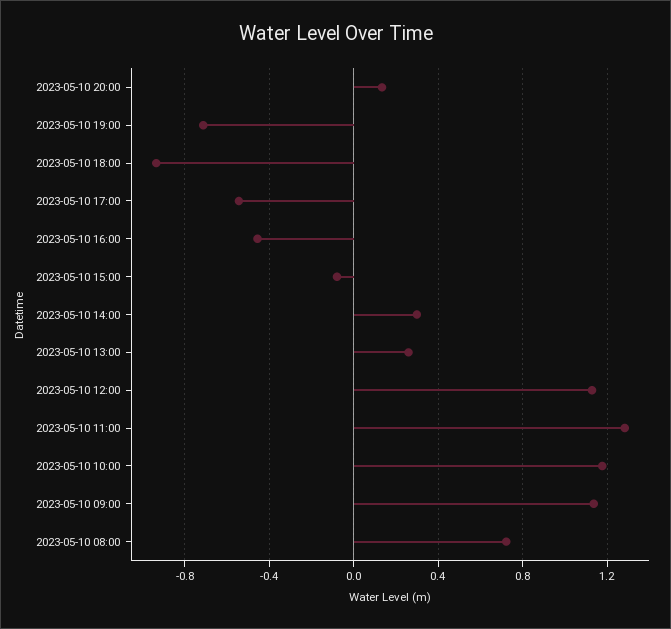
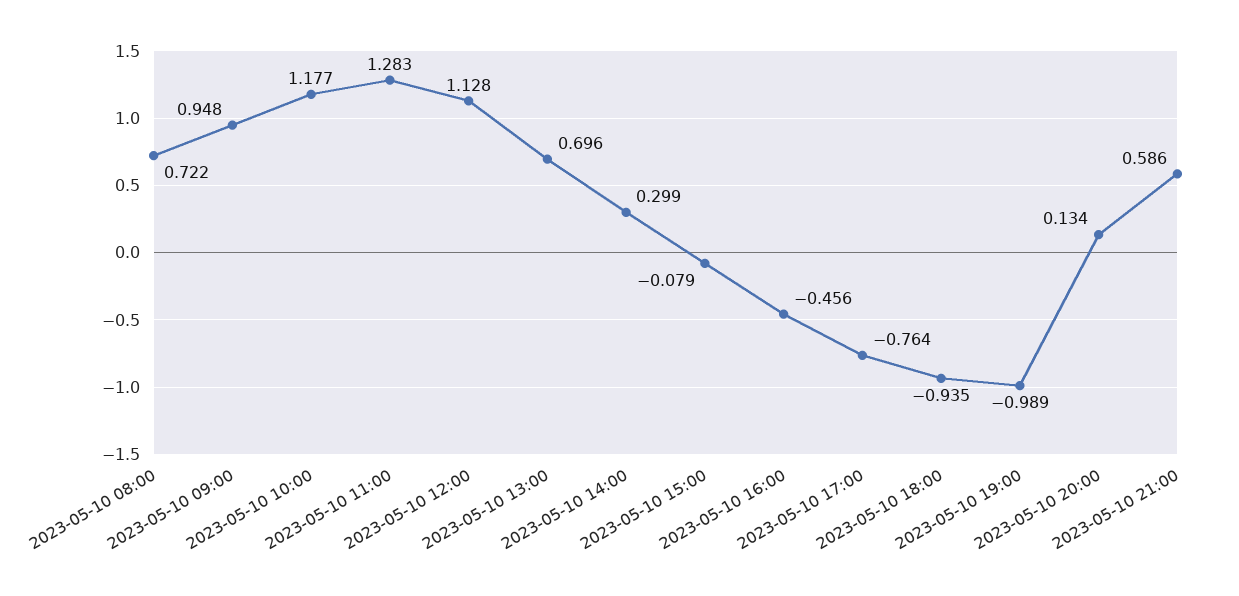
2023-05-10 19:00: -0.7 -> -0.989
2023-05-10 17:00: -0.55 -> -0.764
2023-05-10 13:00: 0.25 -> 0.696
2023-05-10 09:00: 1.15 -> 0.948
2023-05-10 21:00: none -> 0.586

